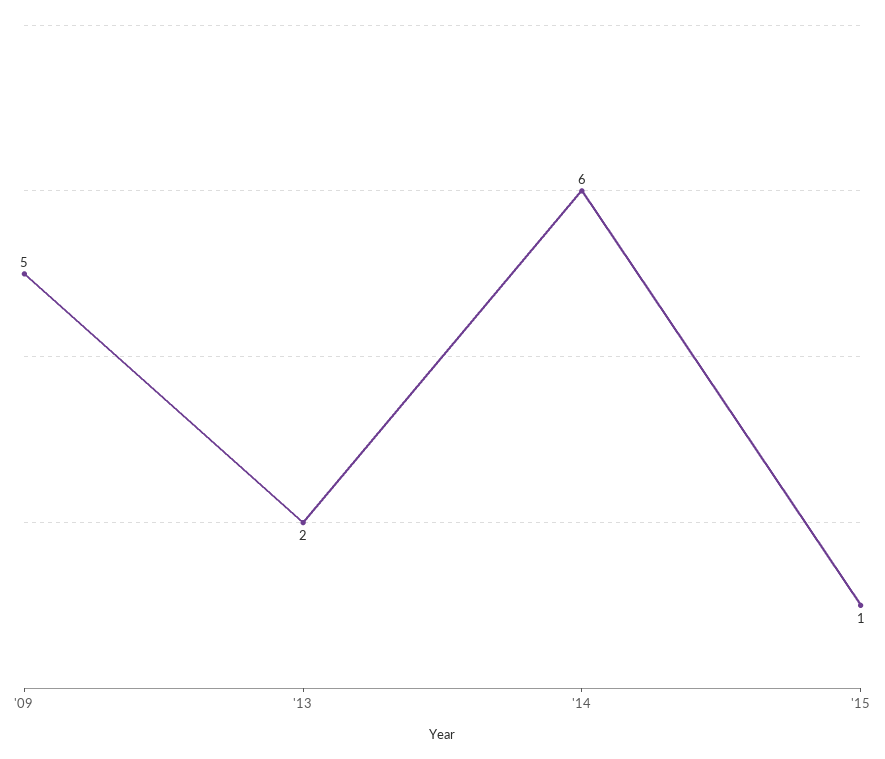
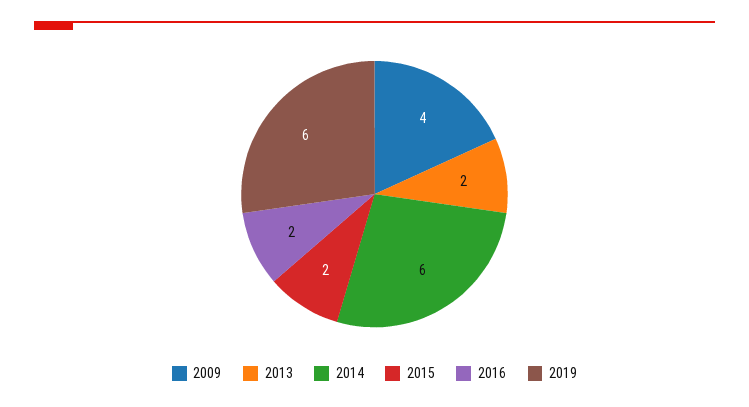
'09: 5 -> 4
'15: 1 -> 2
2016: none -> 2
2019: none -> 6

